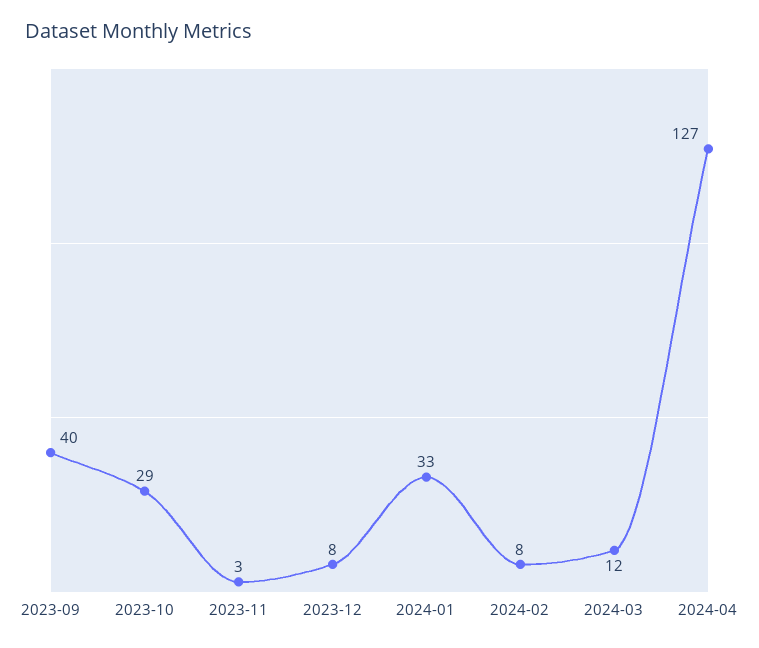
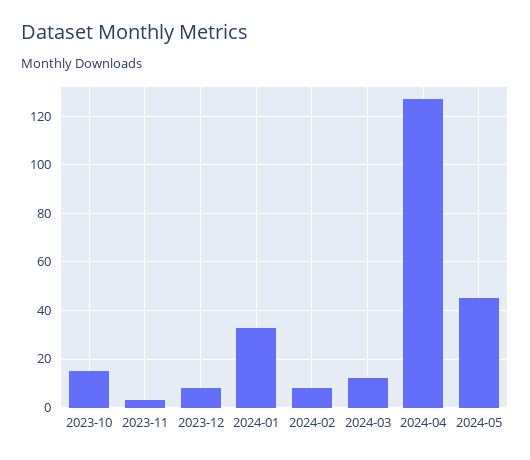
2023-09: 40 -> none
2023-10: 29 -> 15
2024-05: none -> 45

